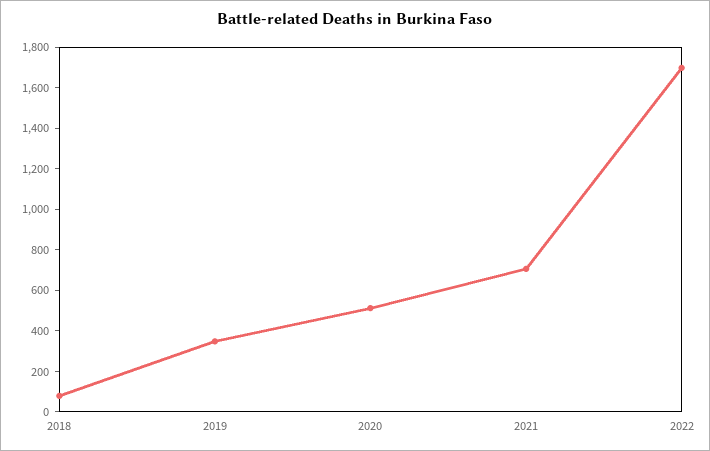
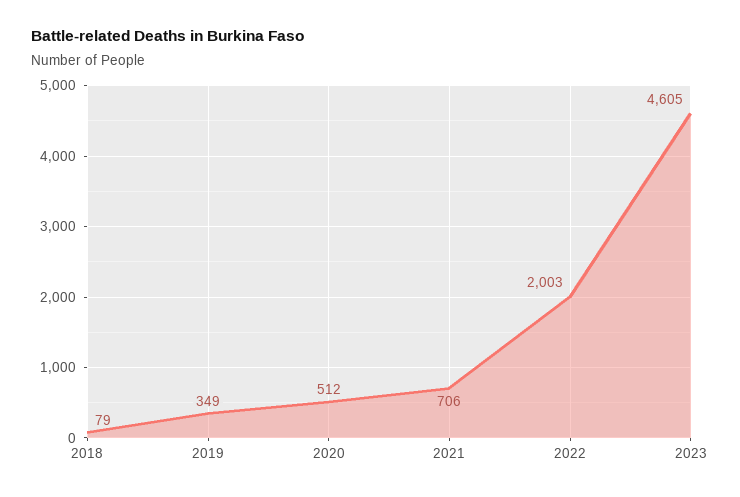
2022: 1700 -> 2003
2023: none -> 4605

